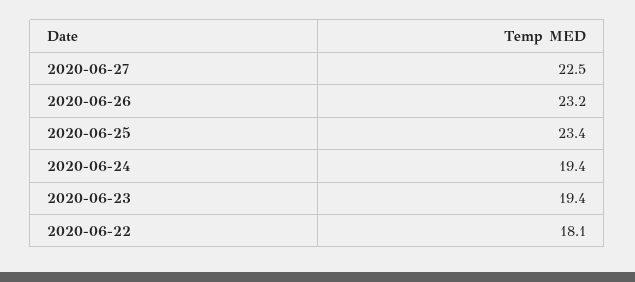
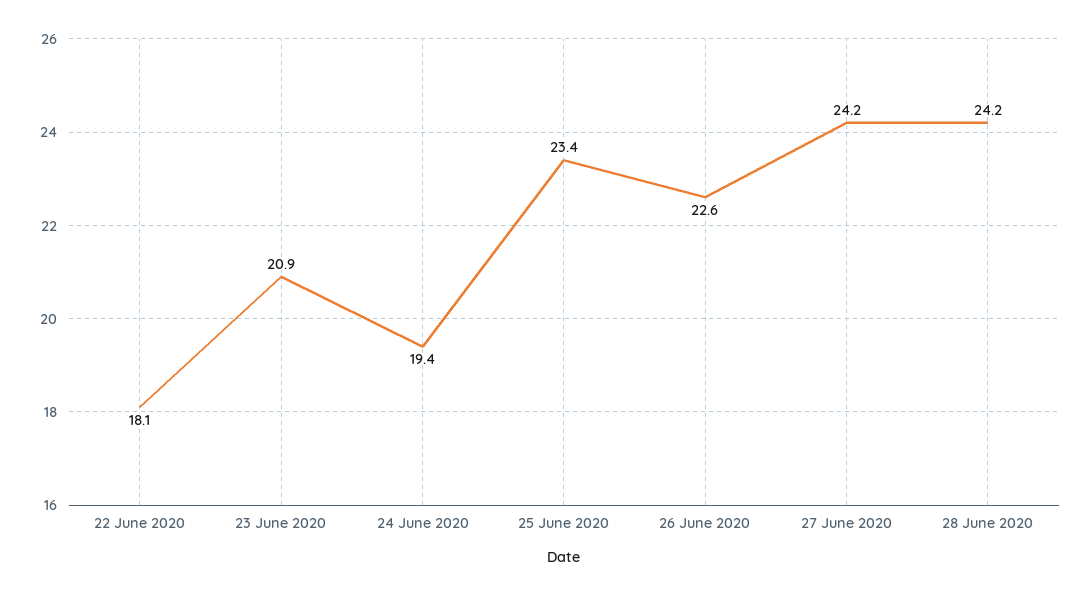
2020-06-27: 22.5 -> 24.2
2020-06-26: 23.2 -> 22.6
2020-06-23: 19.4 -> 20.9
28 June 2020: none -> 24.2

